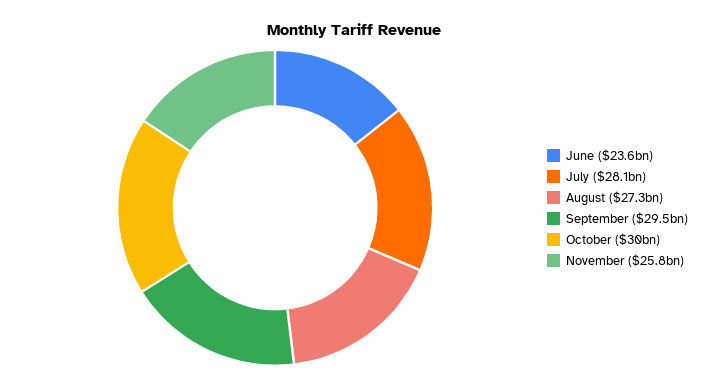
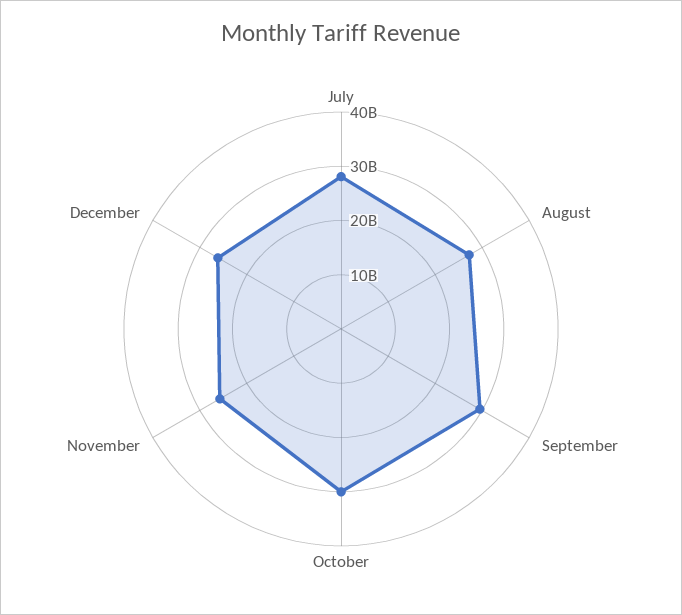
June: 23600000000 -> none
December: none -> 26000000000

